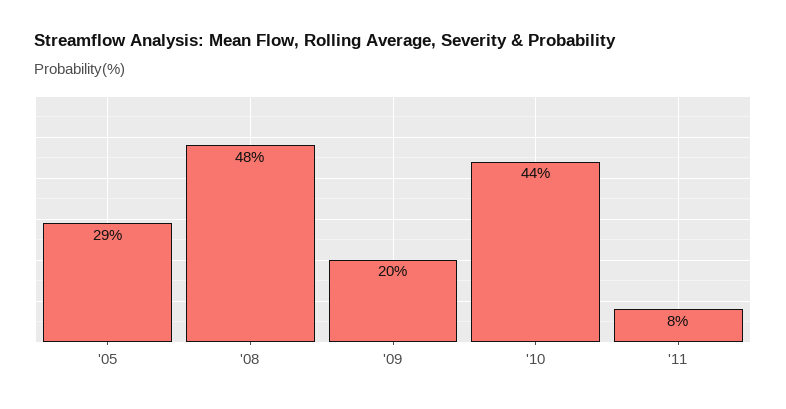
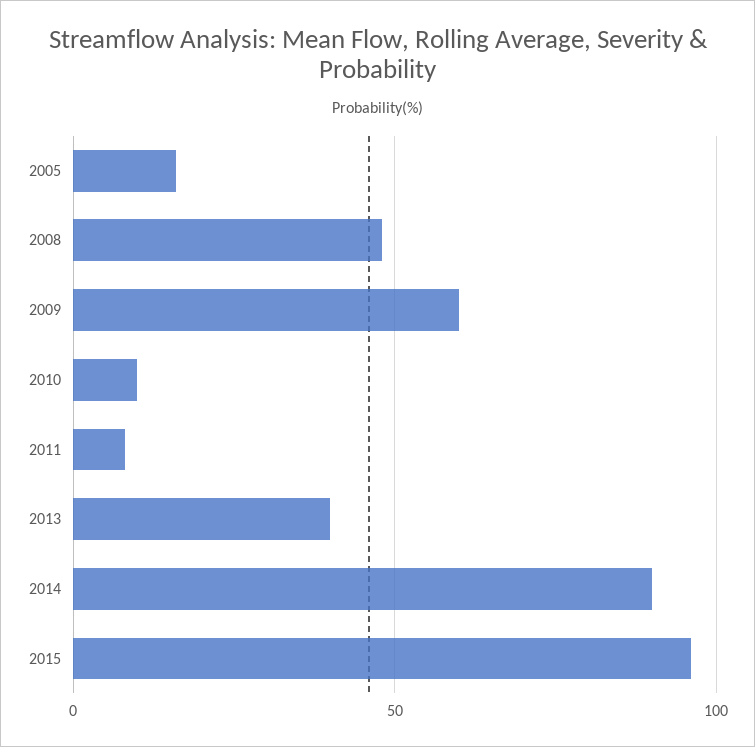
'05: 29 -> 15
'09: 20 -> 60
'10: 44 -> 10
2013: none -> 40
2014: none -> 90
2015: none -> 95

